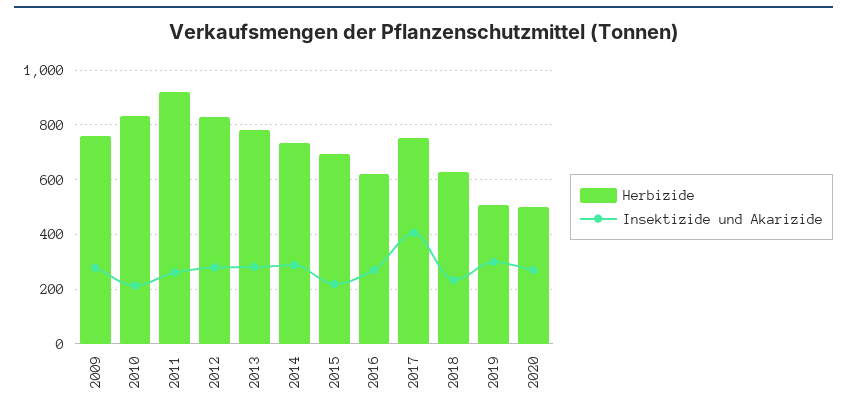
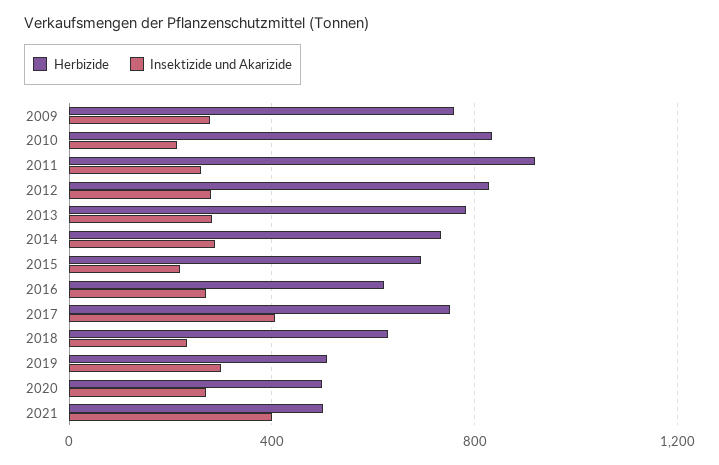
Herbizide, 2021: none -> 500
Insektizide und Akarizide, 2021: none -> 400

